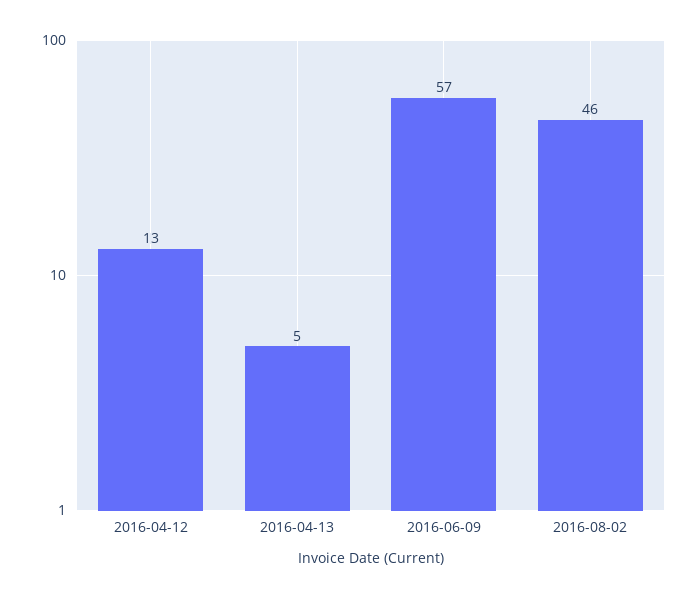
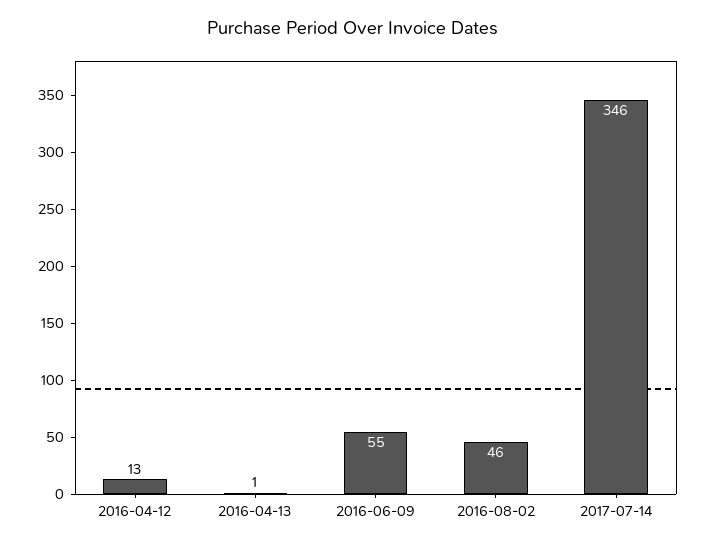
2016-04-13: 5 -> 1
2016-06-09: 57 -> 55
2017-07-14: none -> 346

